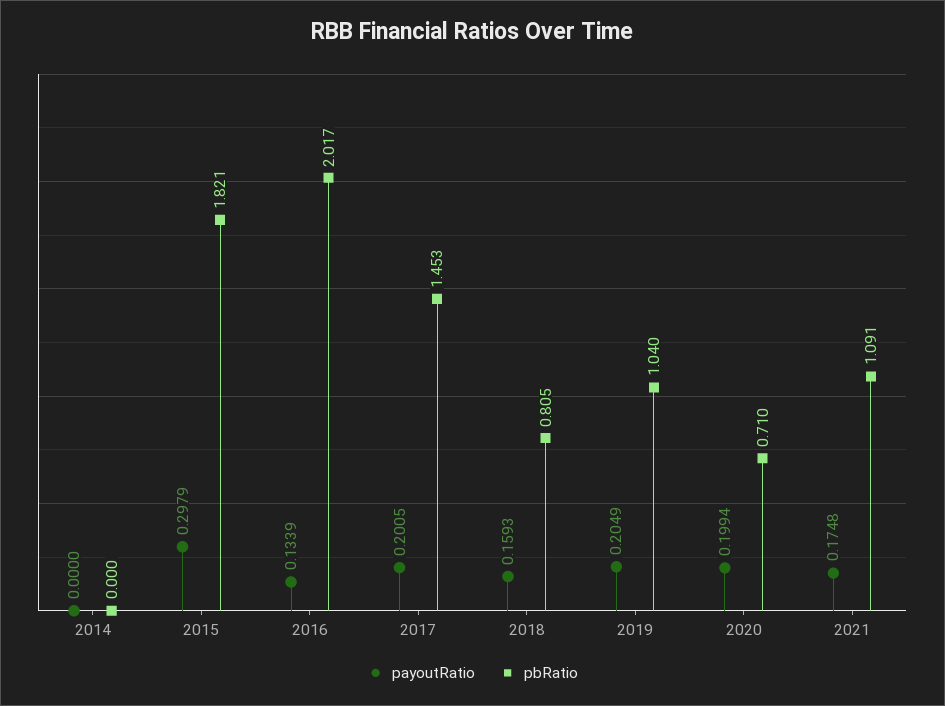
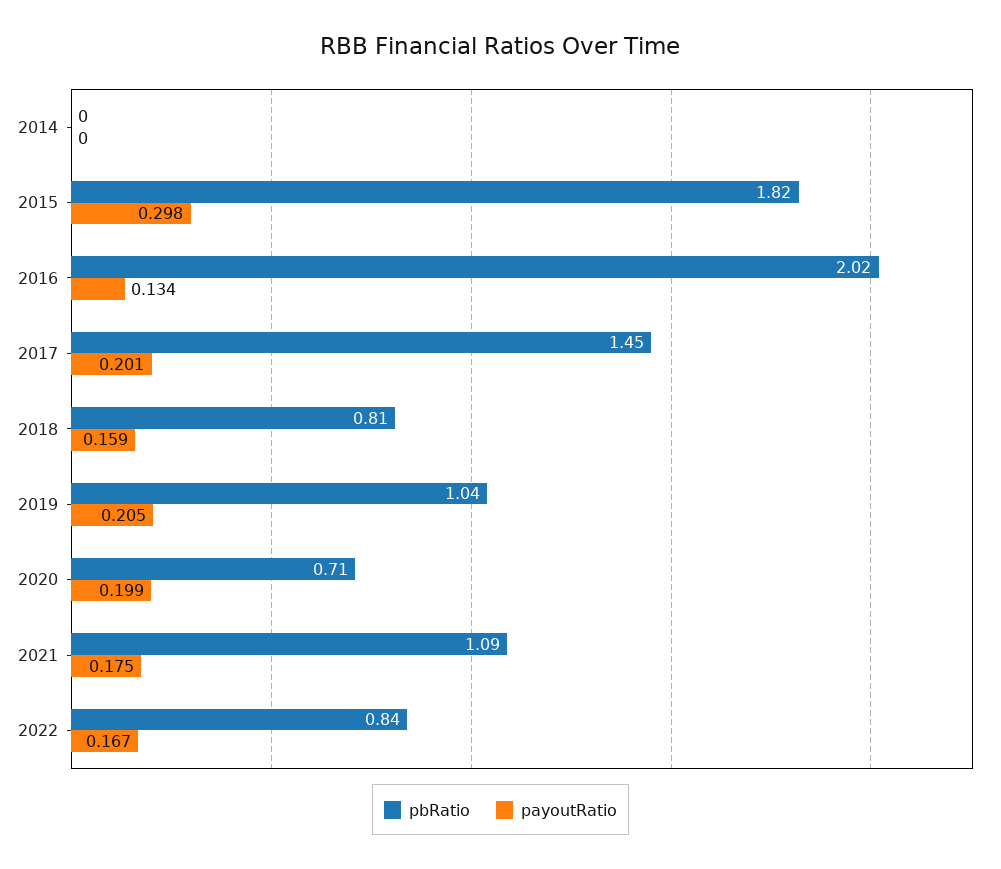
pbRatio, 2022: none -> 0.84
payoutRatio, 2022: none -> 0.167

